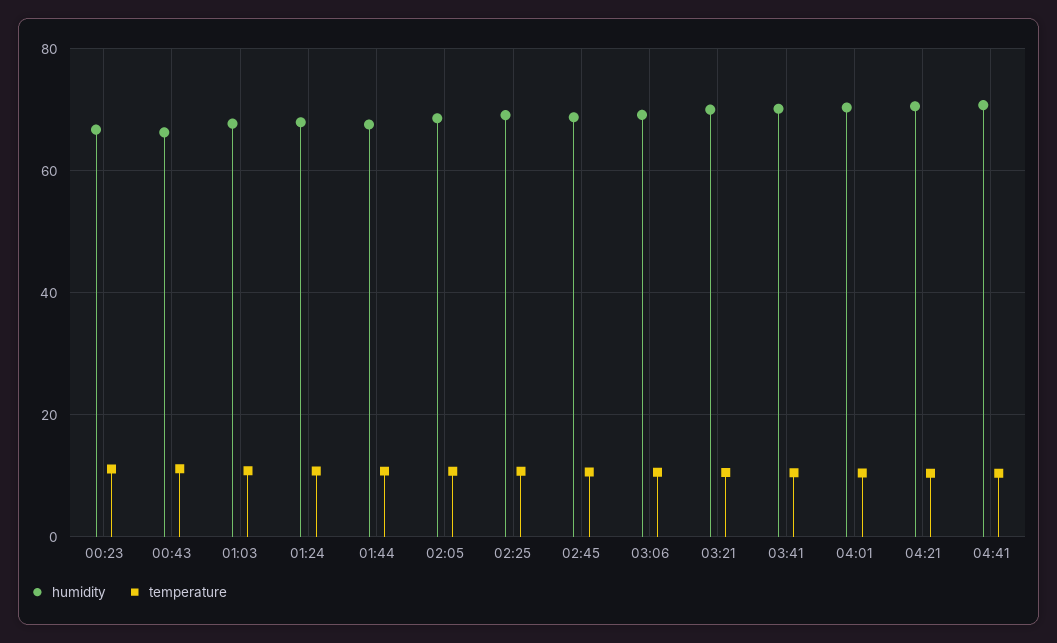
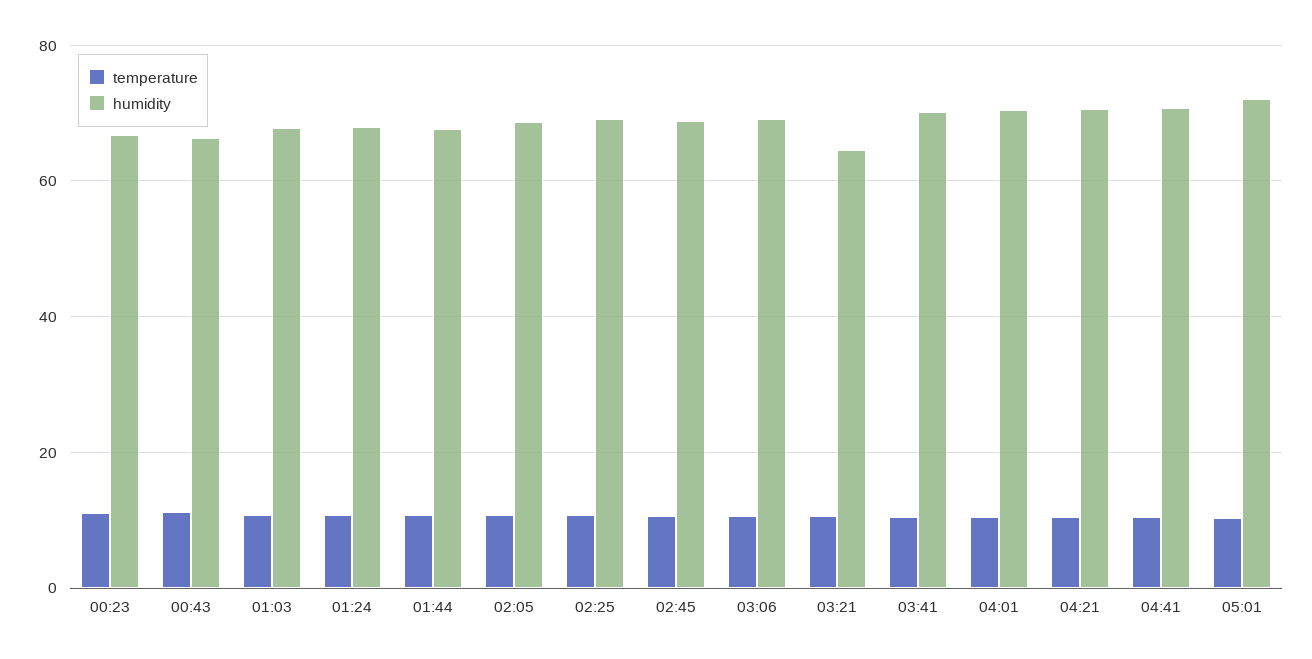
humidity, 03:21: 70 -> 64
temperature, 05:01: none -> 10
humidity, 05:01: none -> 72

